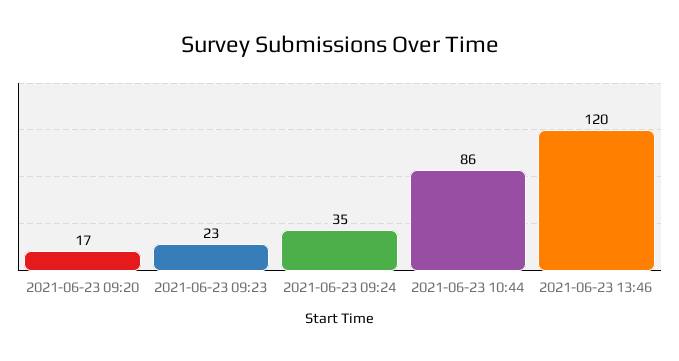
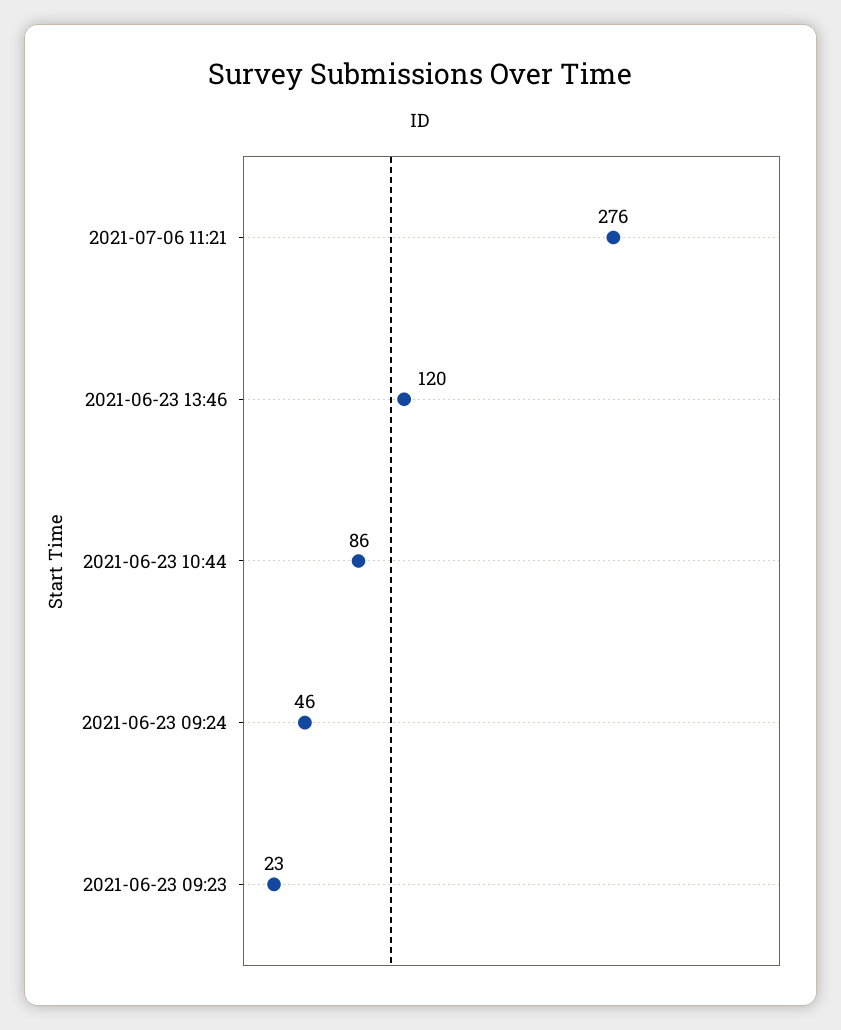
2021-06-23 09:20: 17 -> none
2021-06-23 09:24: 35 -> 46
2021-07-06 11:21: none -> 276

